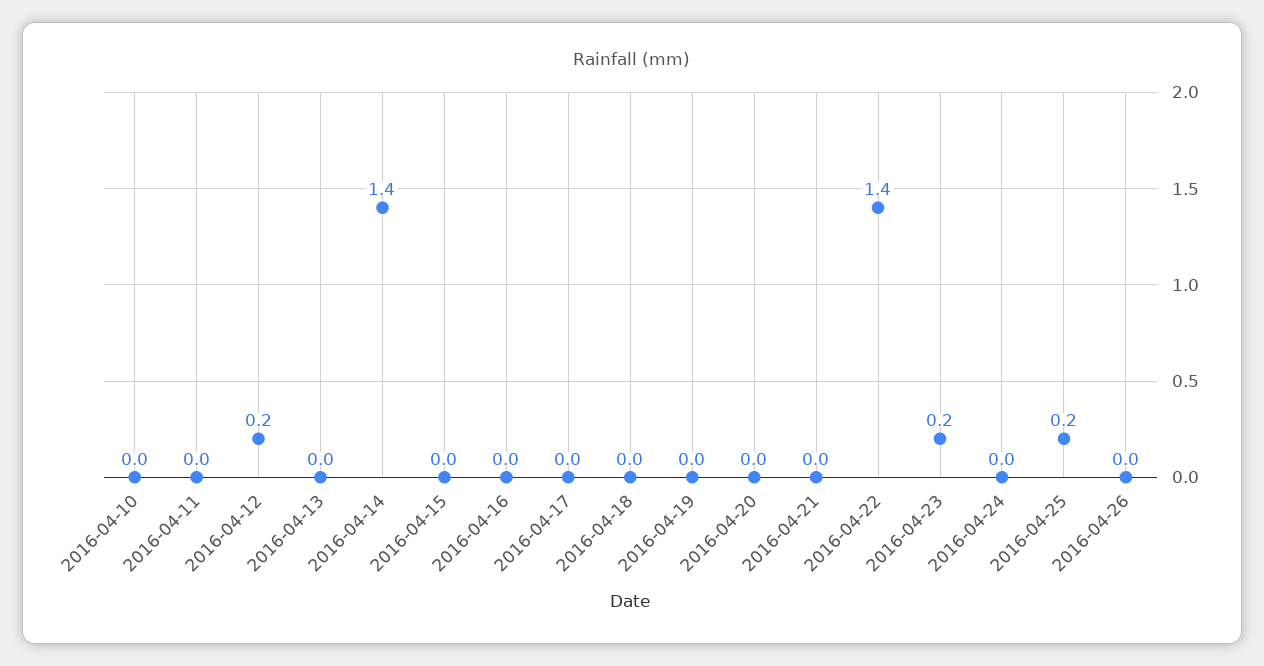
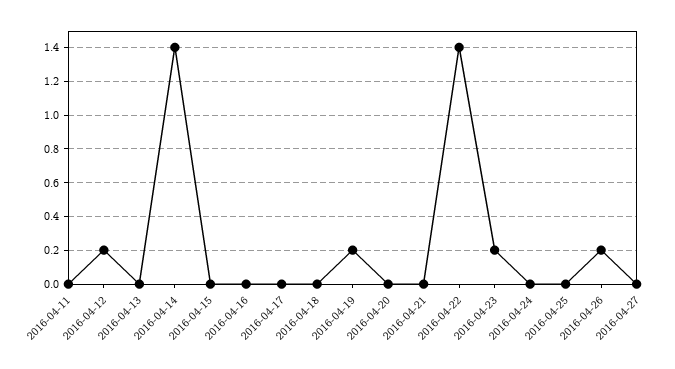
2016-04-10: 0 -> none
2016-04-19: 0 -> 0.2
2016-04-25: 0.2 -> 0
2016-04-26: 0 -> 0.2
2016-04-27: none -> 0

